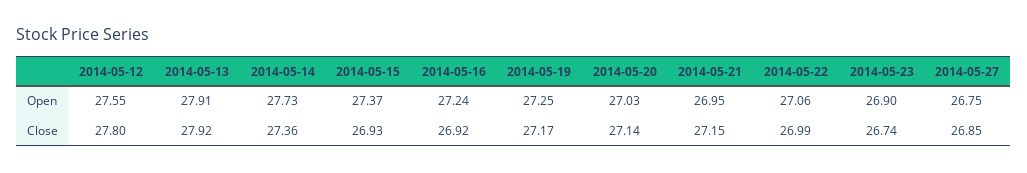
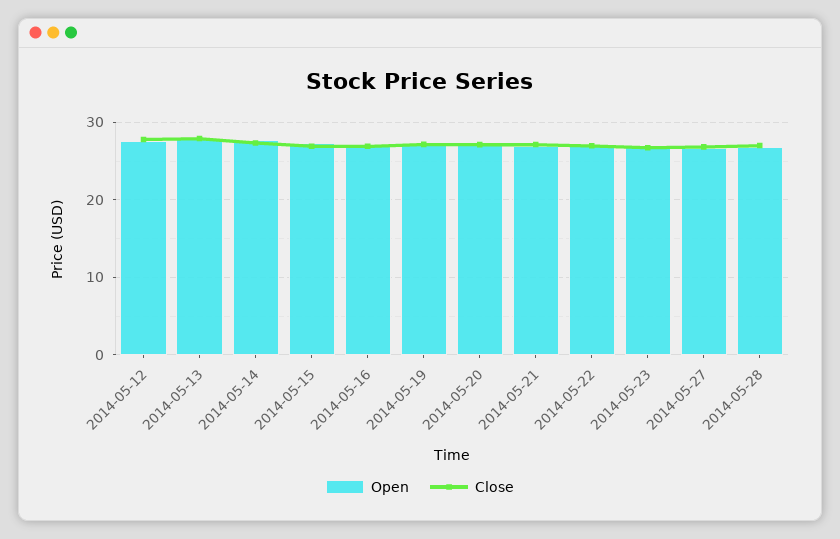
Open, 2014-05-28: none -> 27
Close, 2014-05-28: none -> 27

